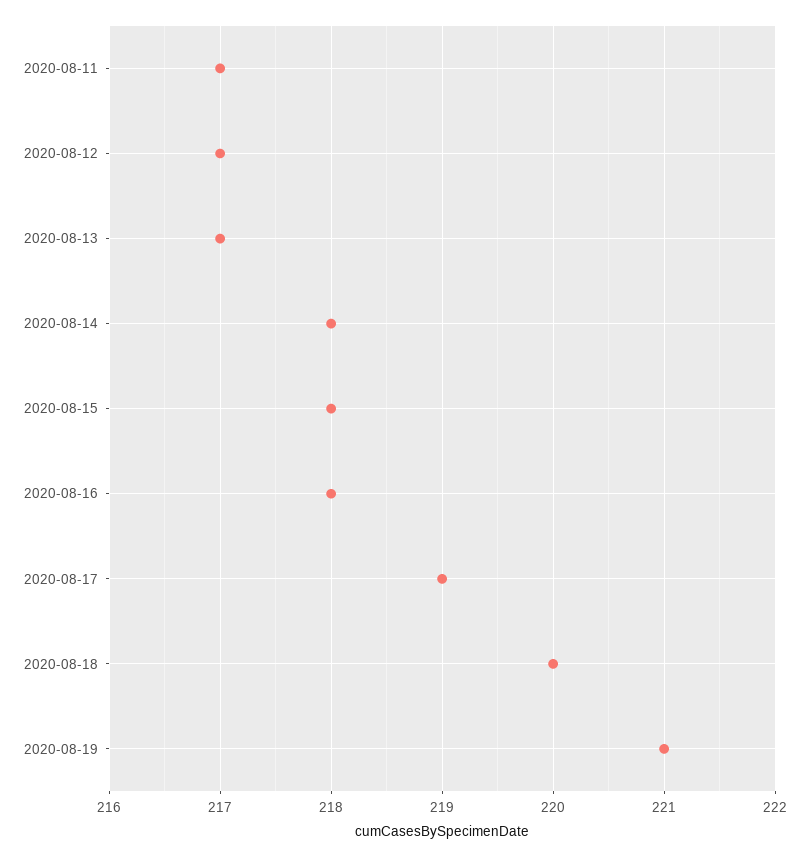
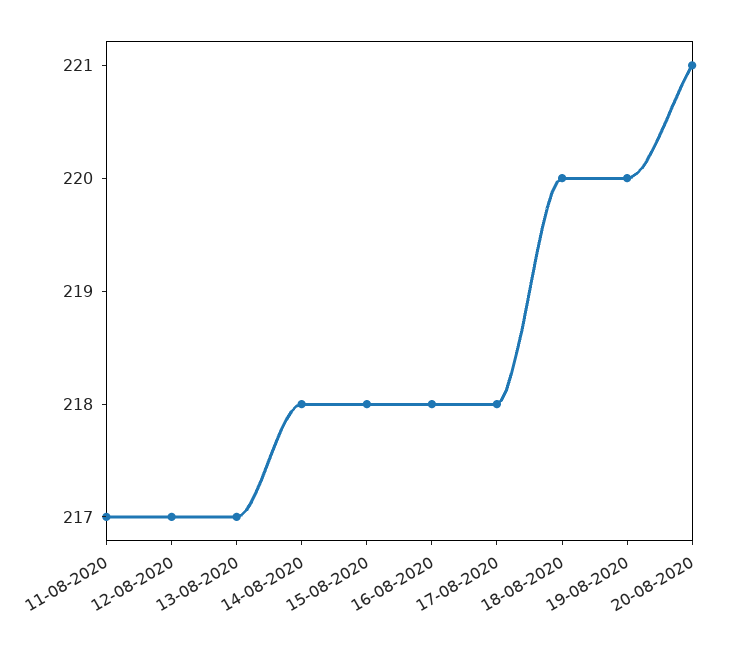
2020-08-17: 219 -> 218
2020-08-19: 221 -> 220
20-08-2020: none -> 221

